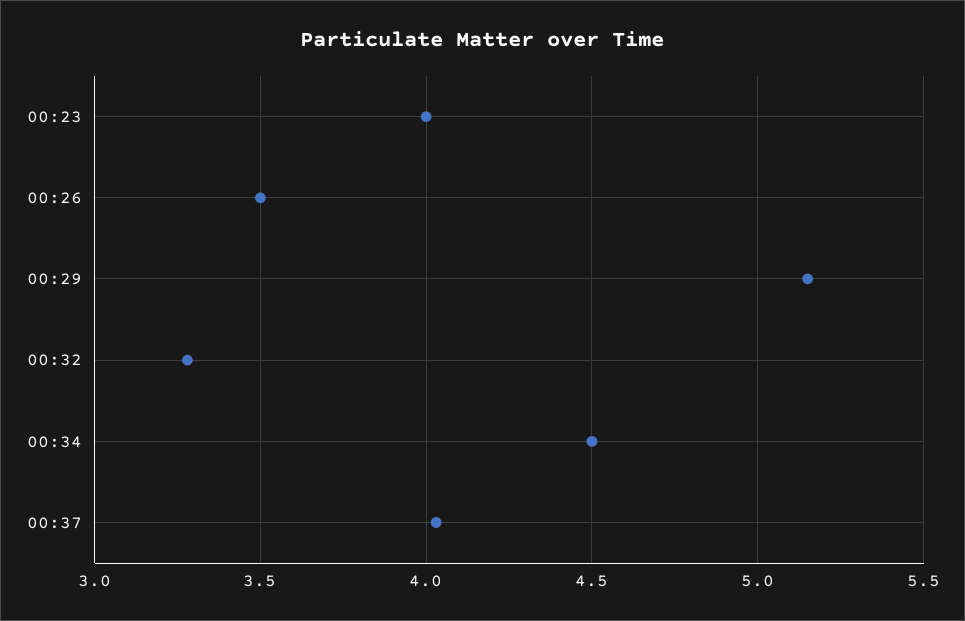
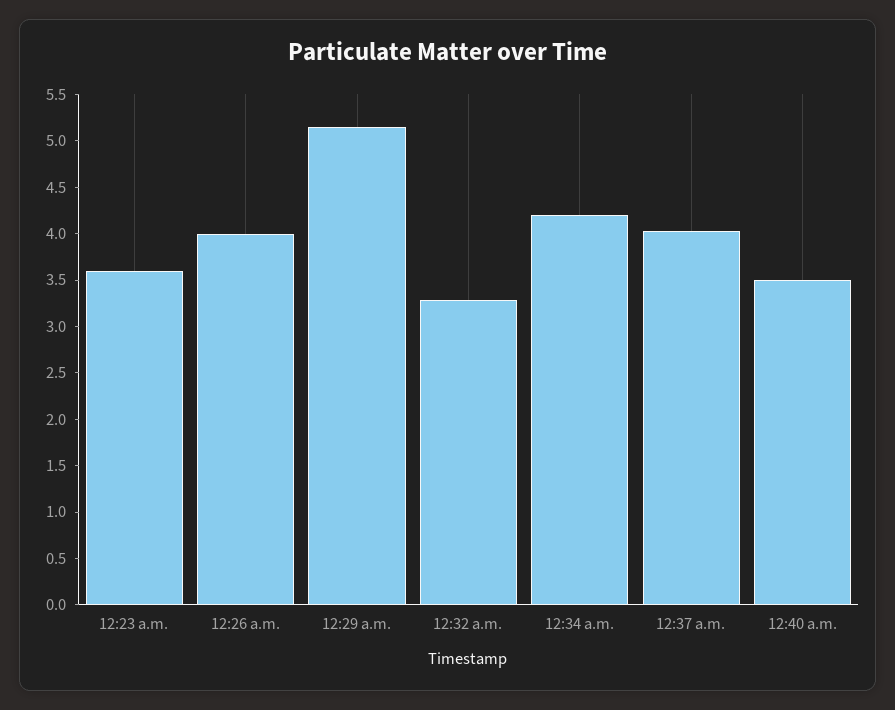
00:23: 4 -> 3.6
00:26: 3.5 -> 4
00:34: 4.5 -> 4.2
12:40 a.m.: none -> 3.5

